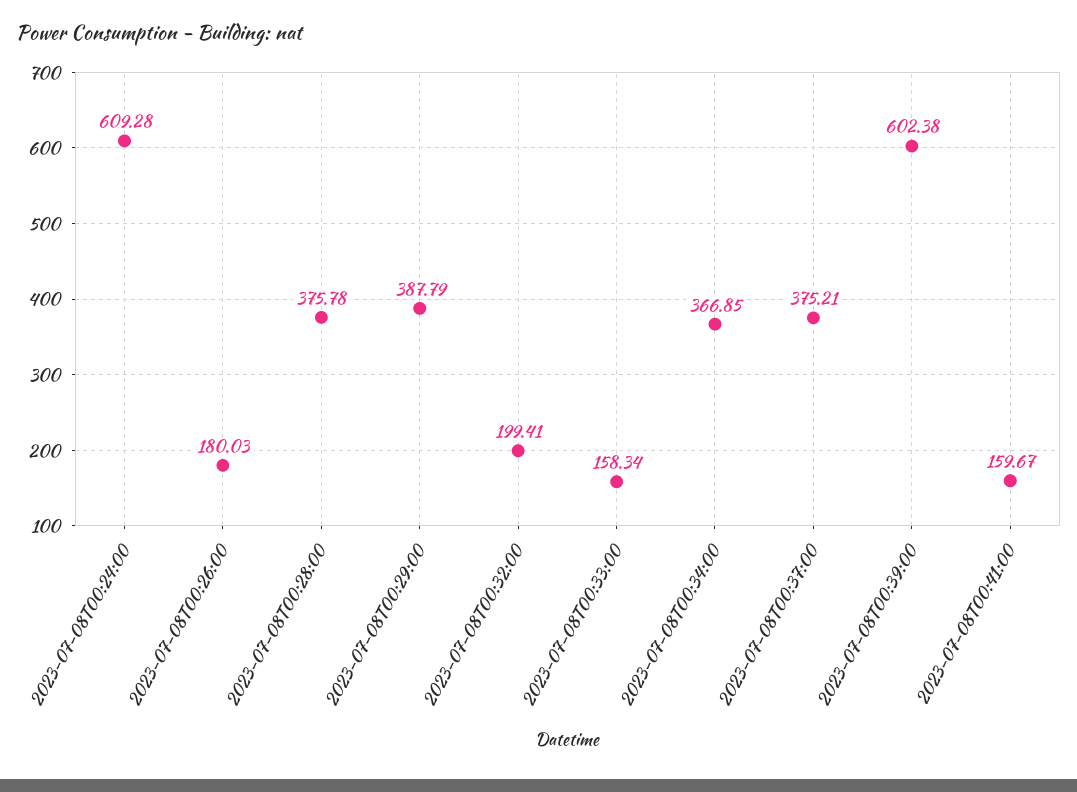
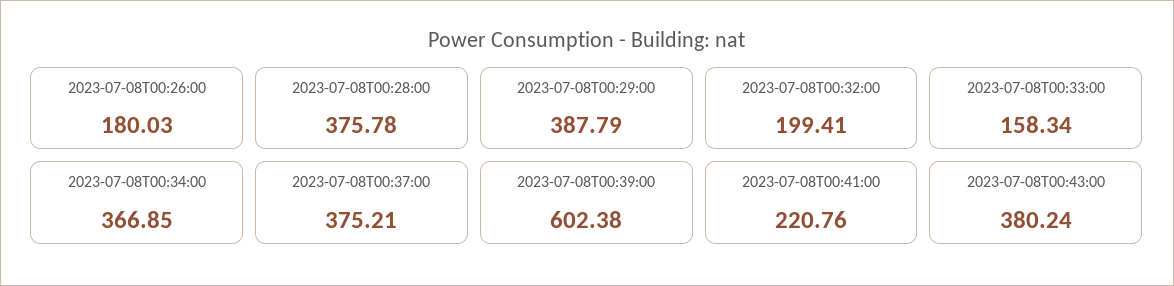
2023-07-08T00:24:00: 609.28 -> none
2023-07-08T00:41:00: 159.67 -> 220.76
2023-07-08T00:43:00: none -> 380.24

